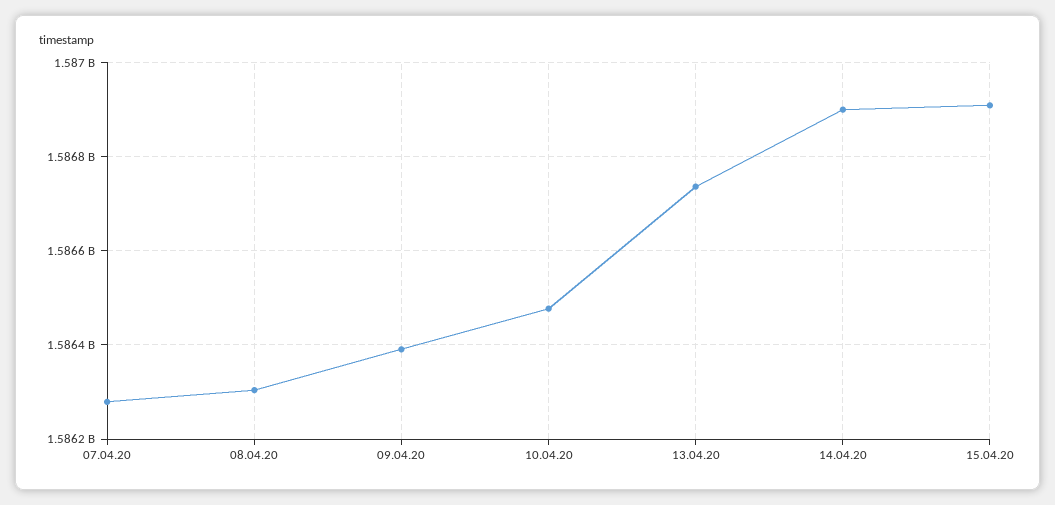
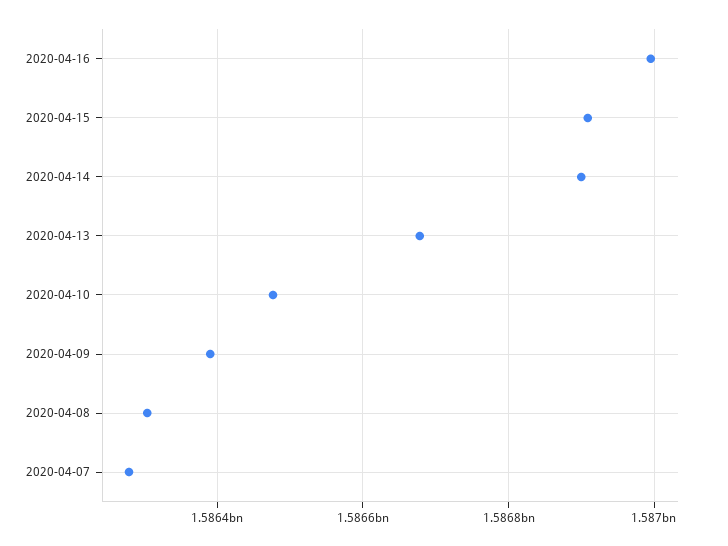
13.04.20: 1586740000 -> 1586680000
2020-04-16: none -> 1587000000

